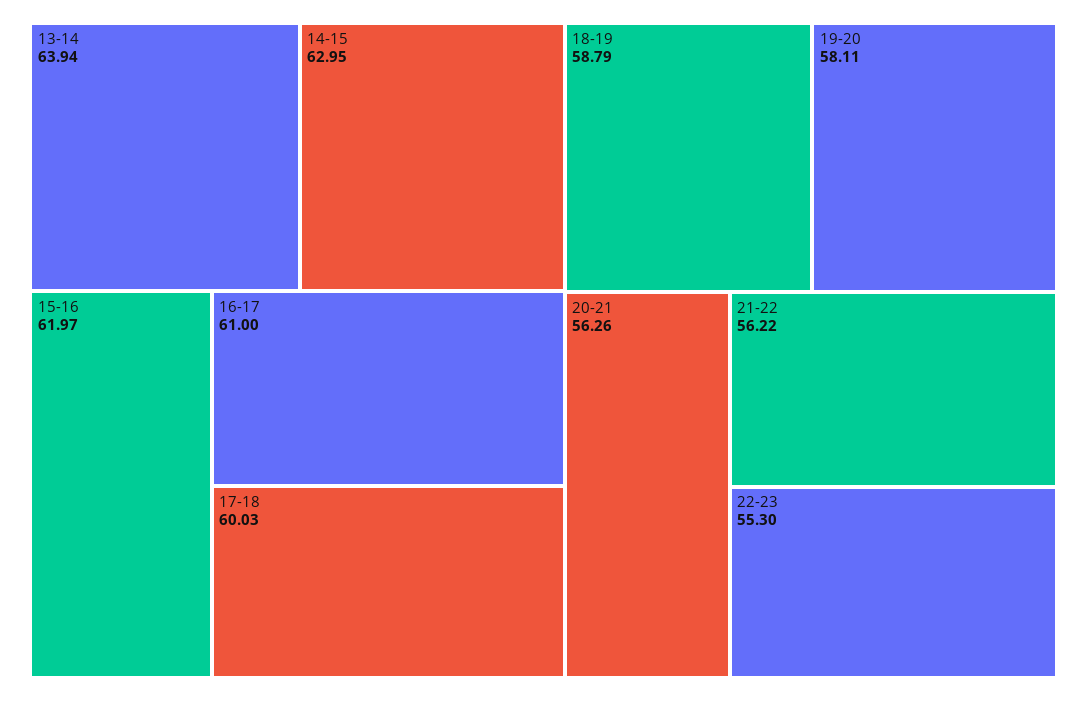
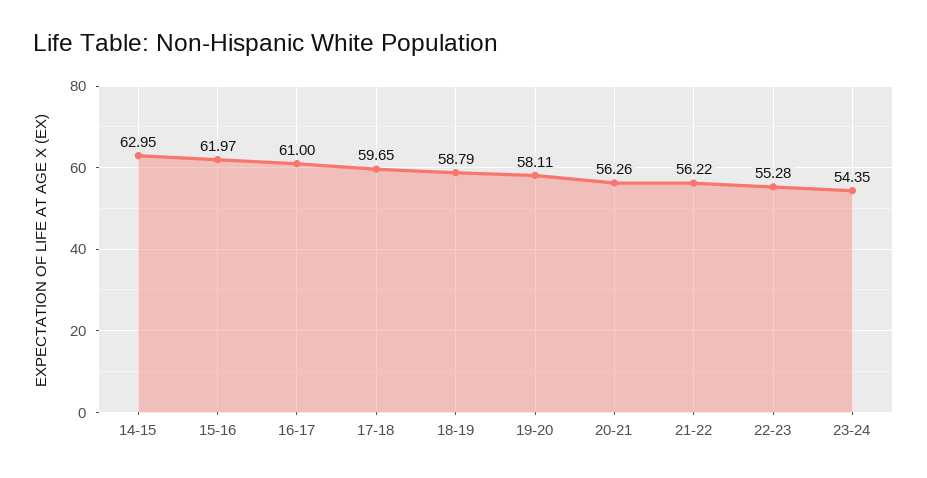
13-14: 63.94 -> none
17-18: 60.03 -> 59.65
22-23: 55.3 -> 55.28
23-24: none -> 54.35

